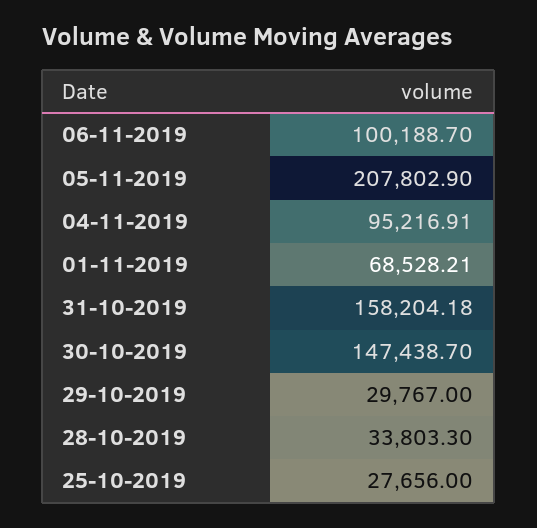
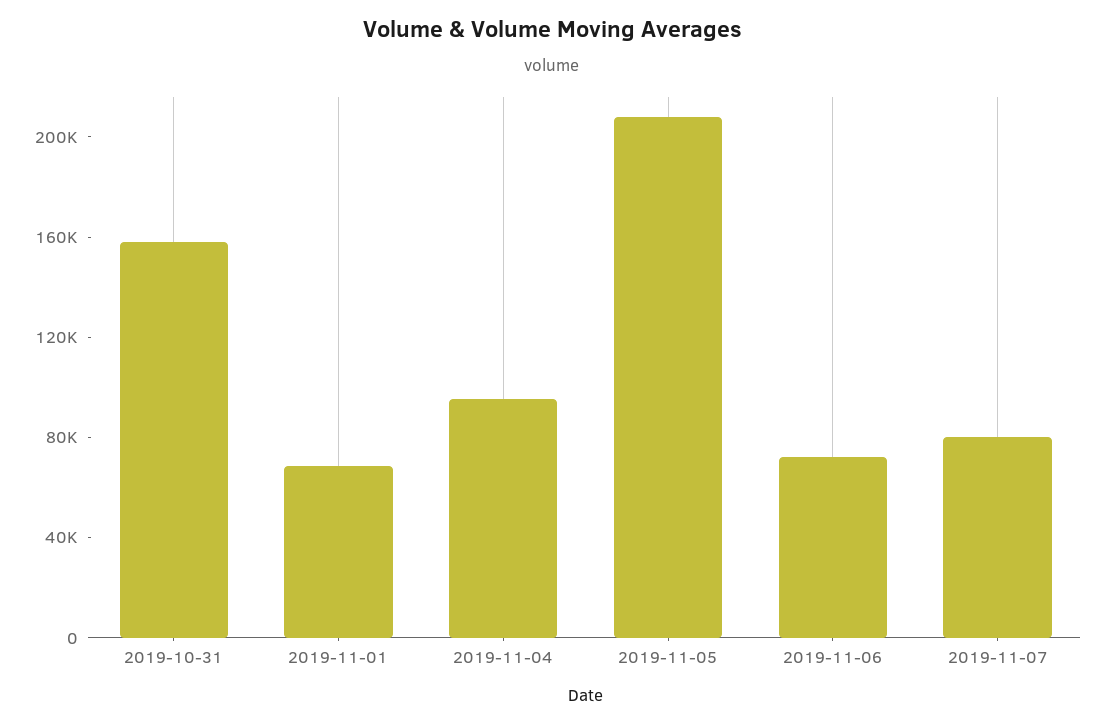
06-11-2019: 100188.7 -> 70000
30-10-2019: 147438.7 -> none
29-10-2019: 29767 -> none
28-10-2019: 33803.3 -> none
25-10-2019: 27656 -> none
2019-11-07: none -> 80000

